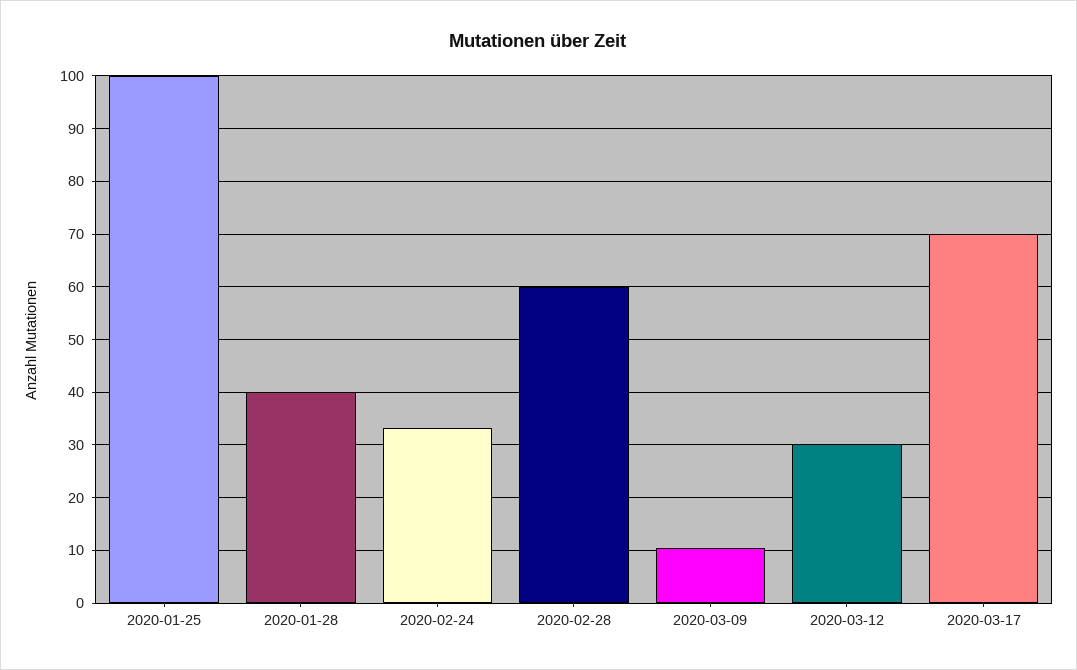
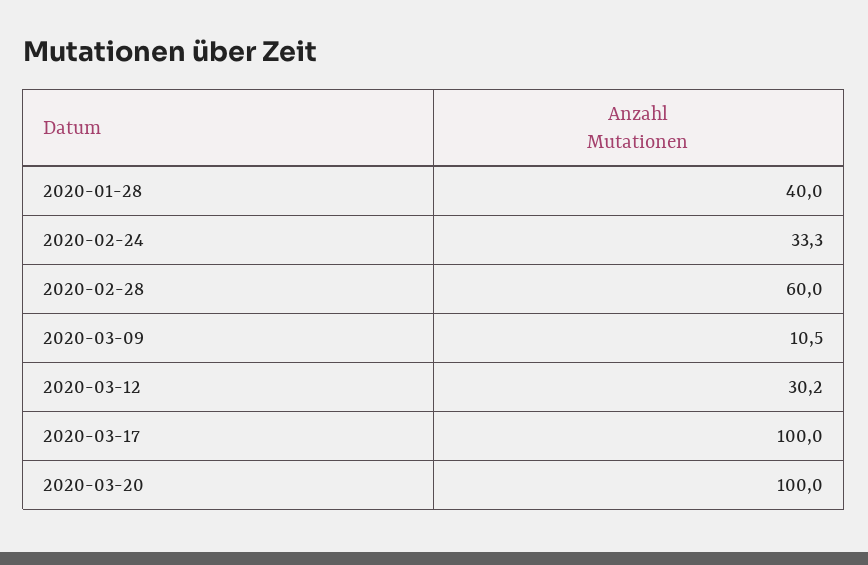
2020-01-25: 100 -> none
2020-03-17: 70 -> 100
2020-03-20: none -> 100

